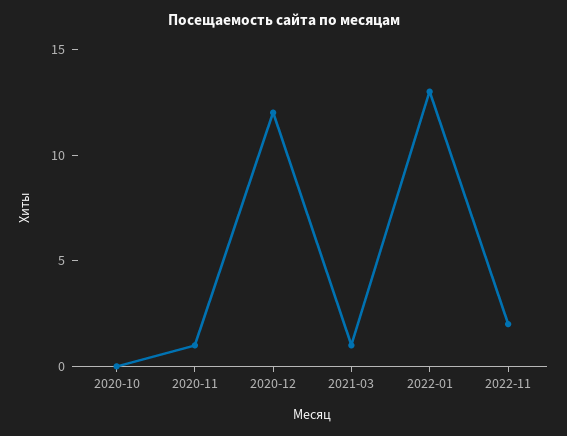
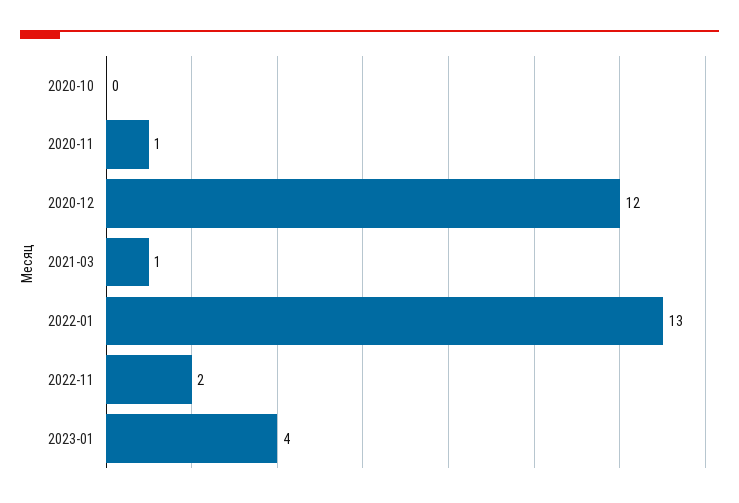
2023-01: none -> 4

